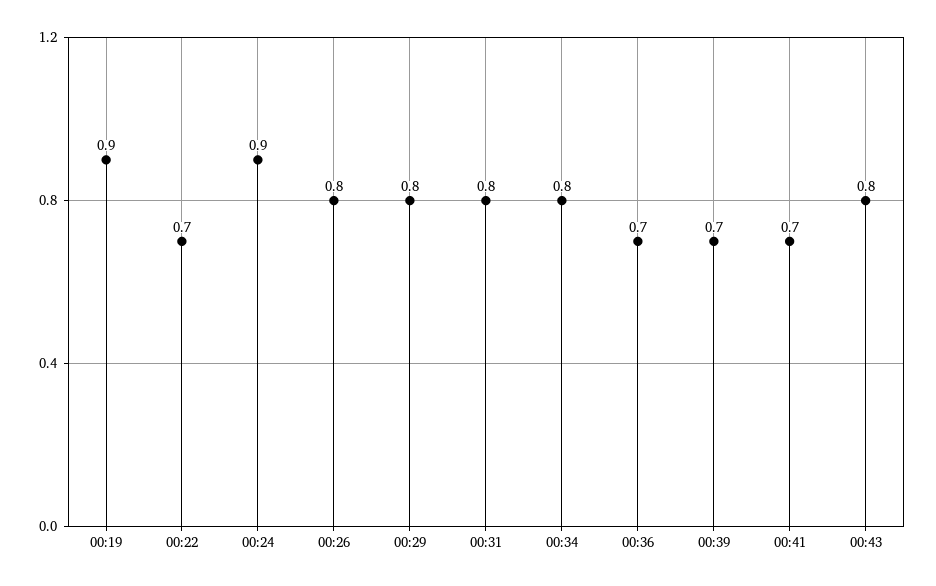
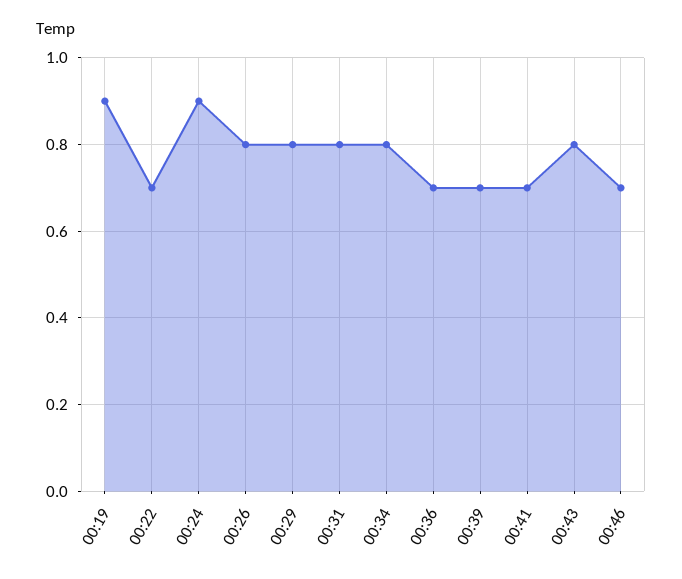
00:46: none -> 0.7

